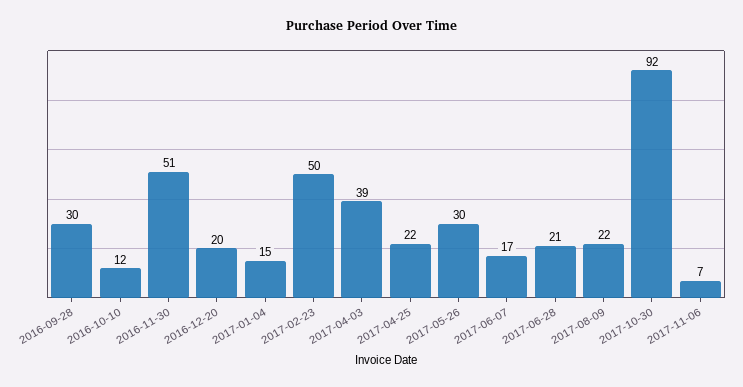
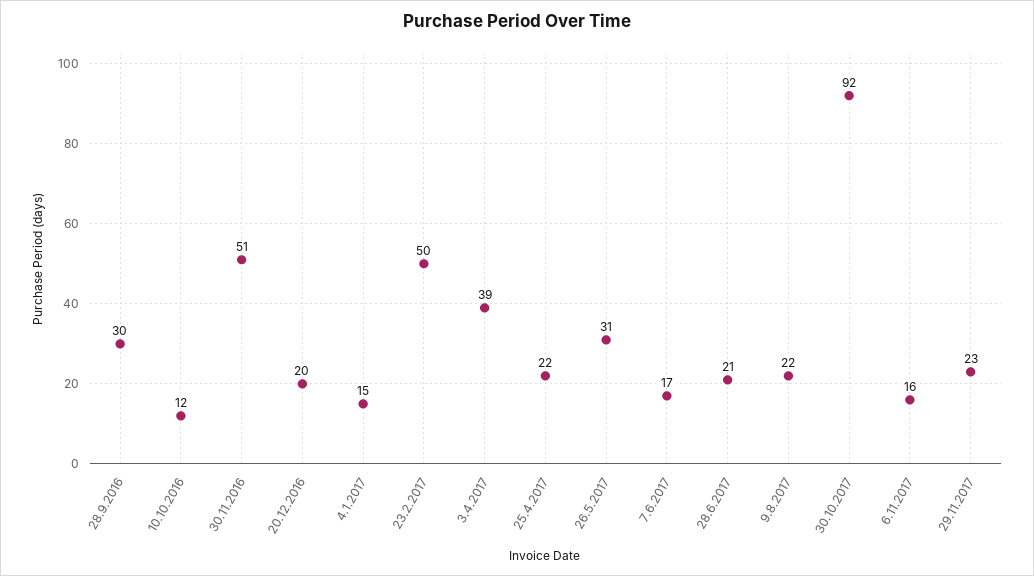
2017-05-26: 30 -> 31
2017-11-06: 7 -> 16
29.11.2017: none -> 23

